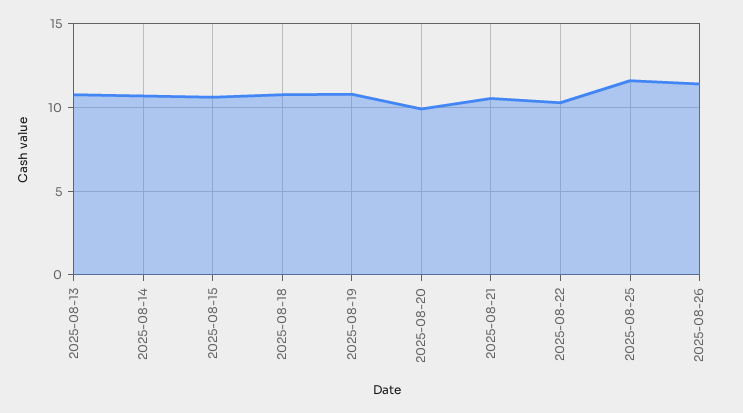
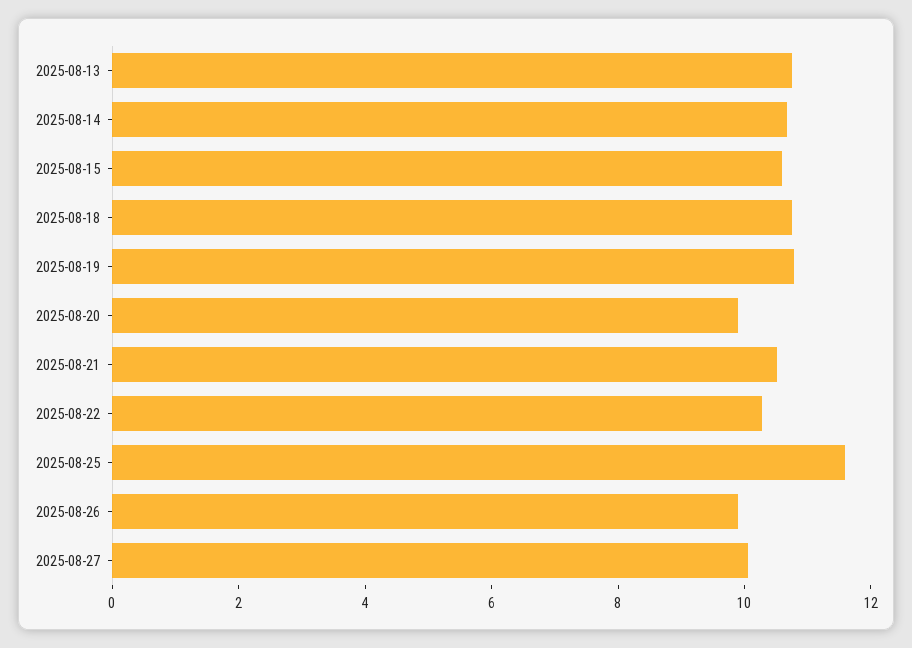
2025-08-26: 11.5 -> 10
2025-08-27: none -> 10

